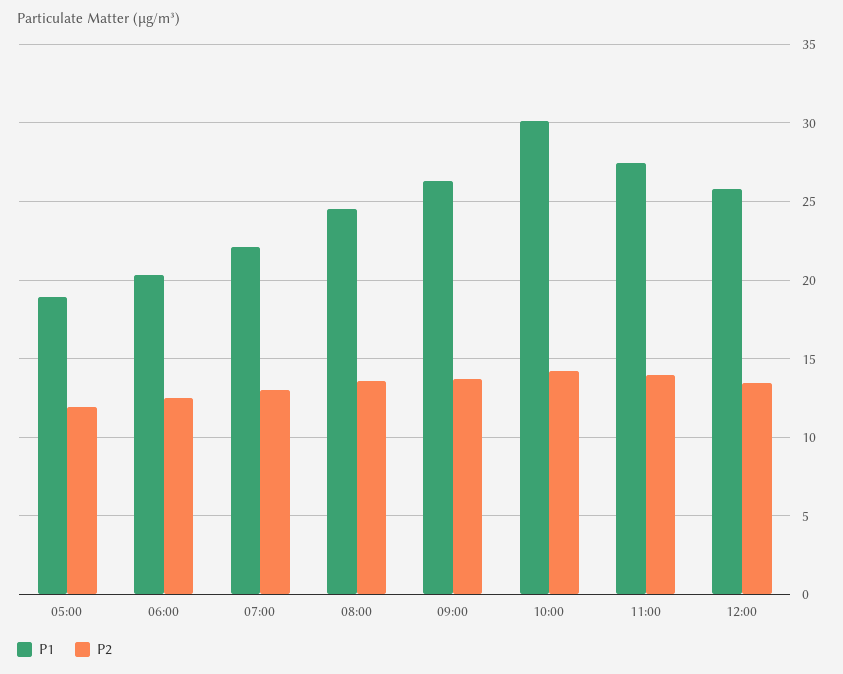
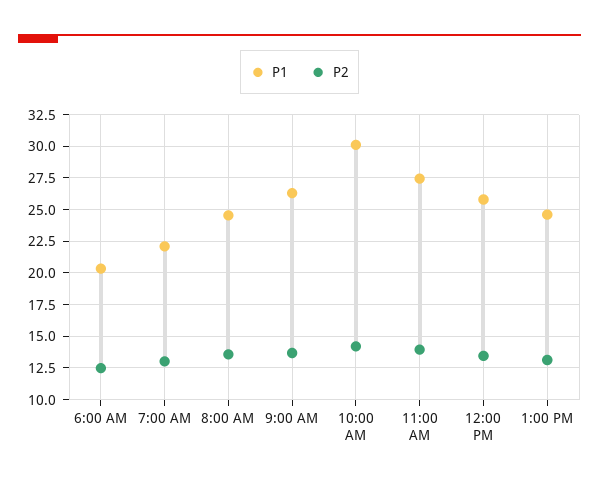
P1, 05:00: 19 -> none
P2, 05:00: 12 -> none
P1, 1:00 PM: none -> 24.5
P2, 1:00 PM: none -> 13

